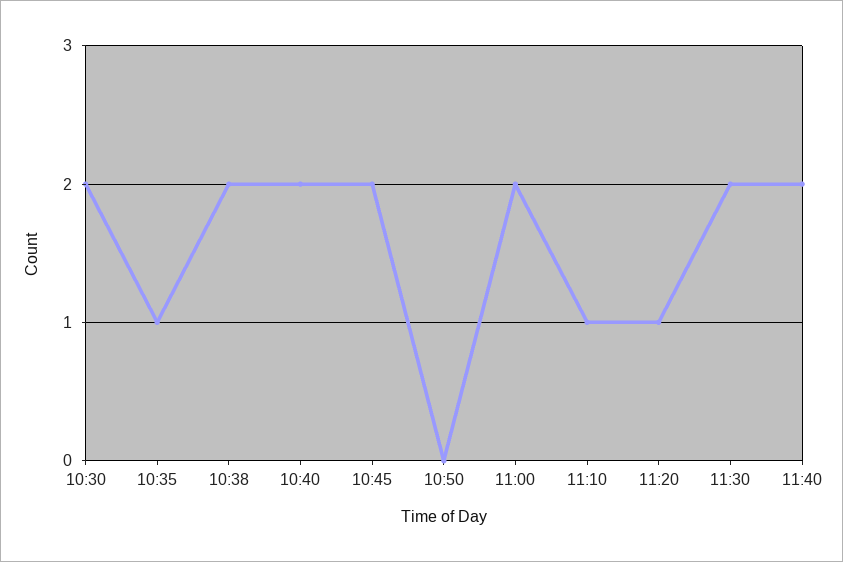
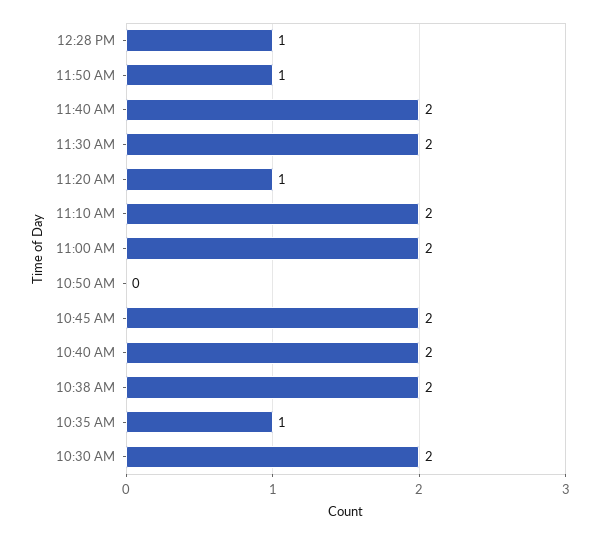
11:10: 1 -> 2
12:28 PM: none -> 1
11:50 AM: none -> 1

